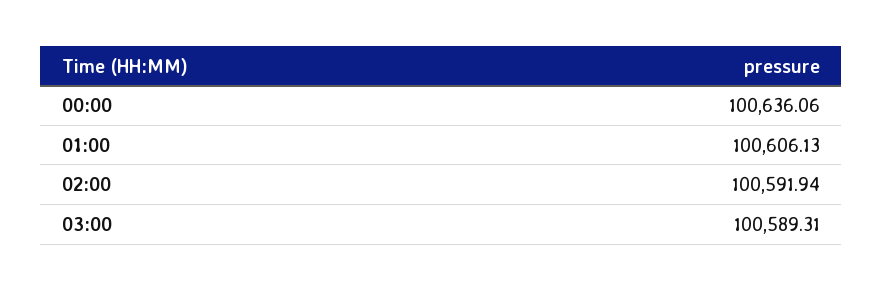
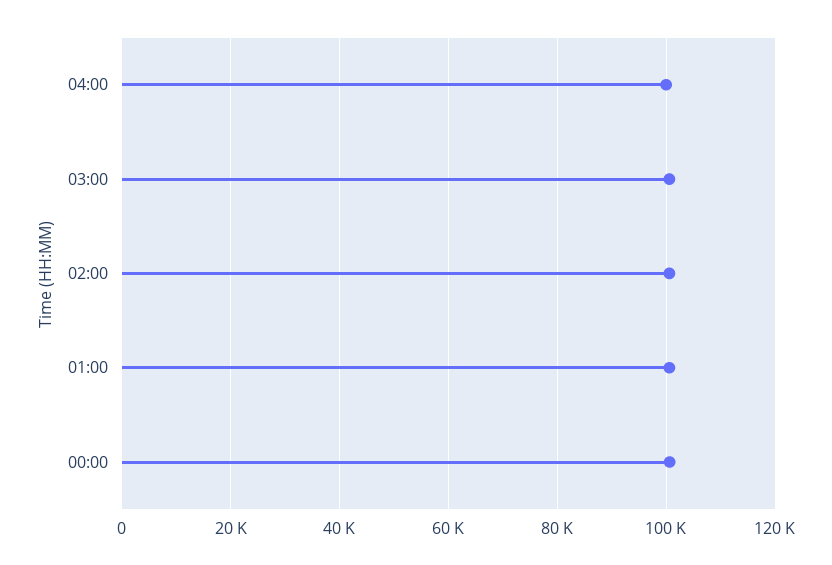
04:00: none -> 100000

